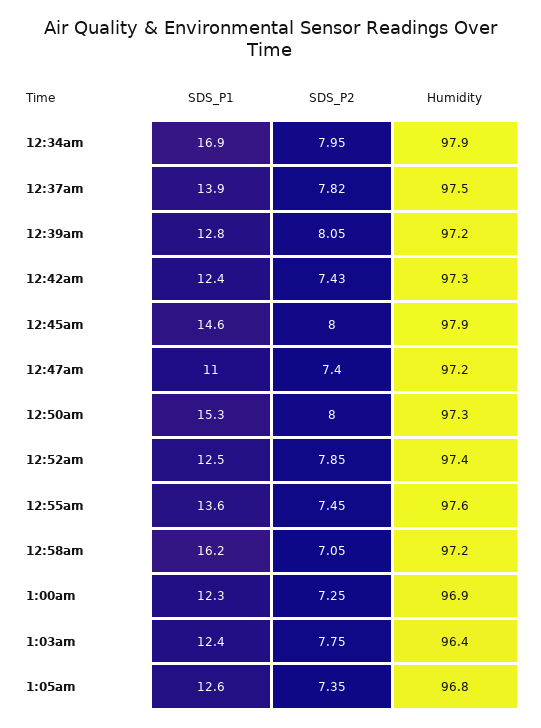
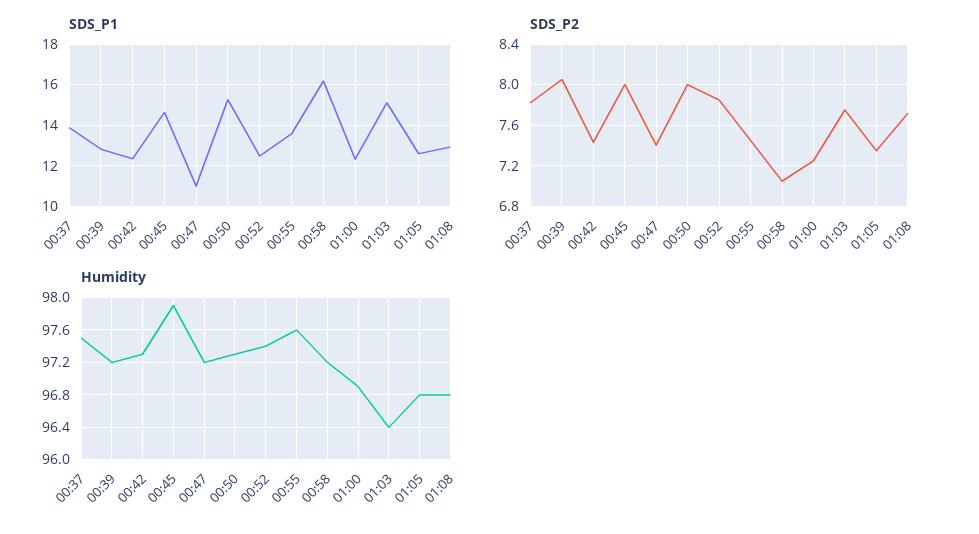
SDS_P1, 12:34am: 16.9 -> none
SDS_P2, 12:34am: 7.95 -> none
Humidity, 12:34am: 97.9 -> none
SDS_P1, 1:03am: 12.4 -> 15
SDS_P1, 01:08: none -> 13
SDS_P2, 01:08: none -> 7.7
Humidity, 01:08: none -> 96.8

